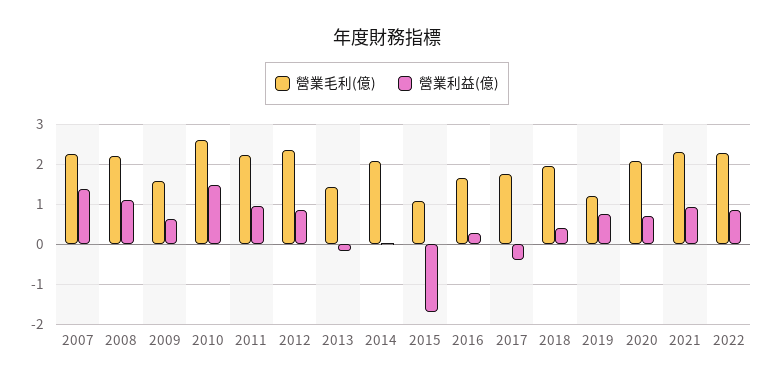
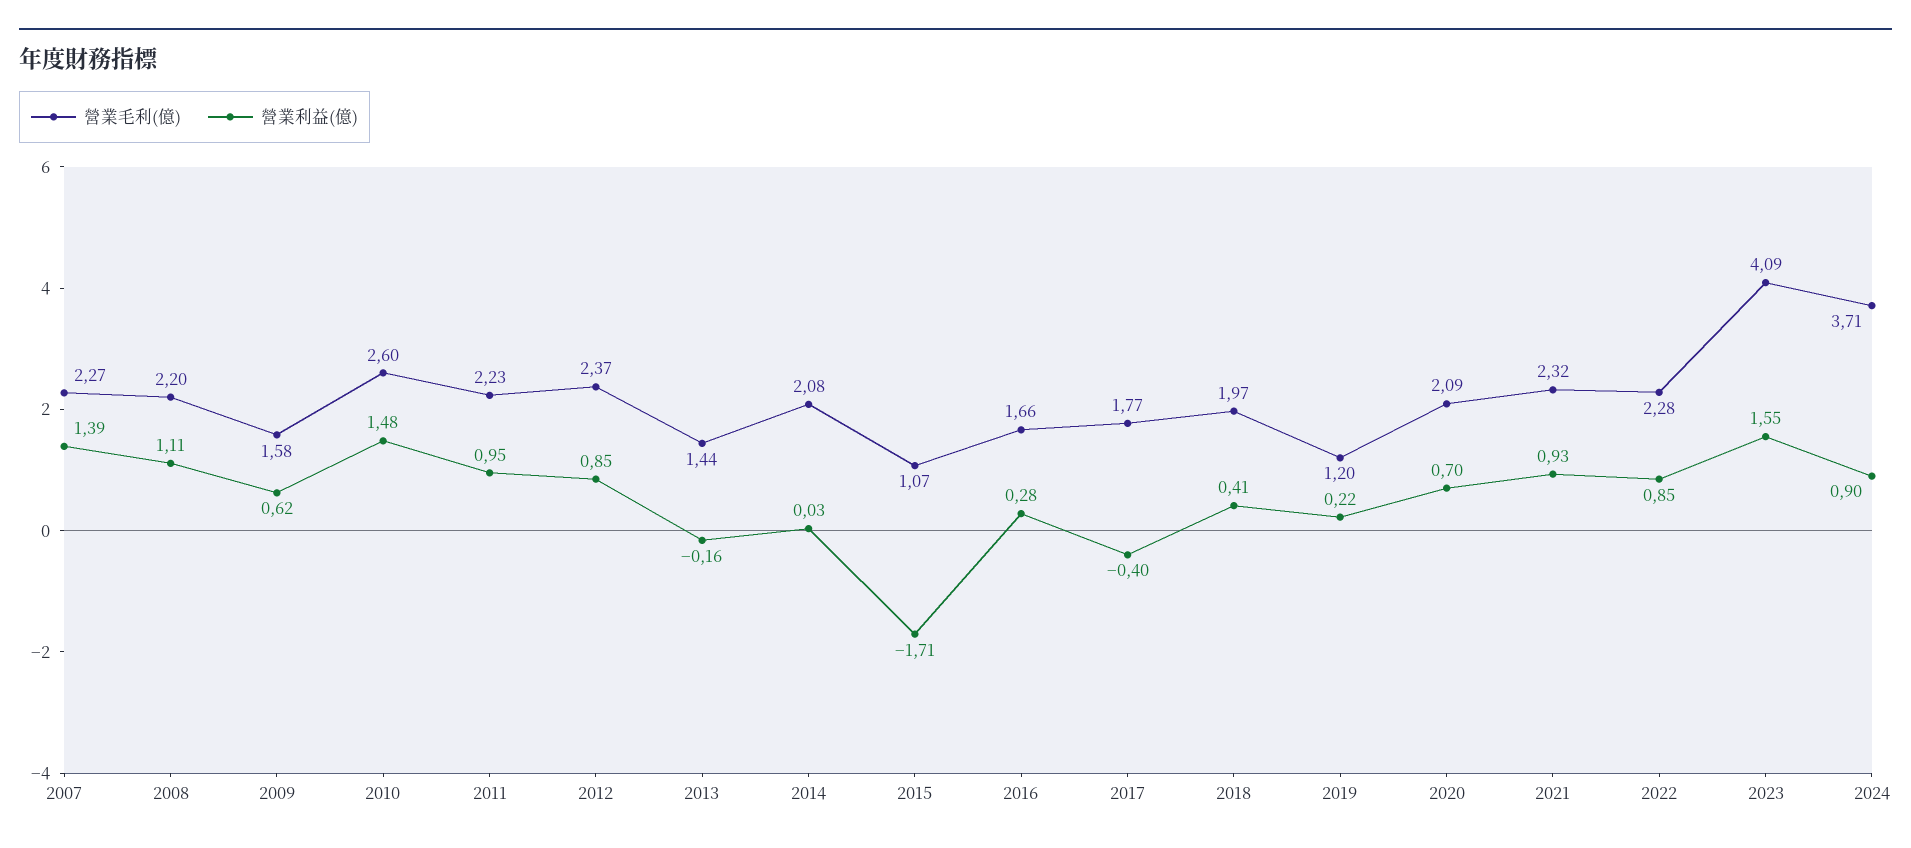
營業利益(億), 2019: 0.8 -> 0.22
營業毛利(億), 2023: none -> 4.09
營業利益(億), 2023: none -> 1.55
營業毛利(億), 2024: none -> 3.71
營業利益(億), 2024: none -> 0.9

